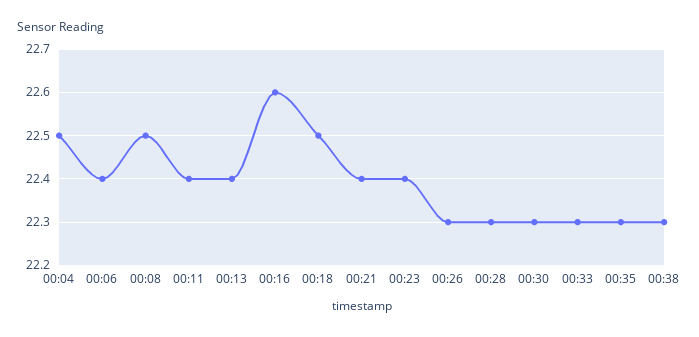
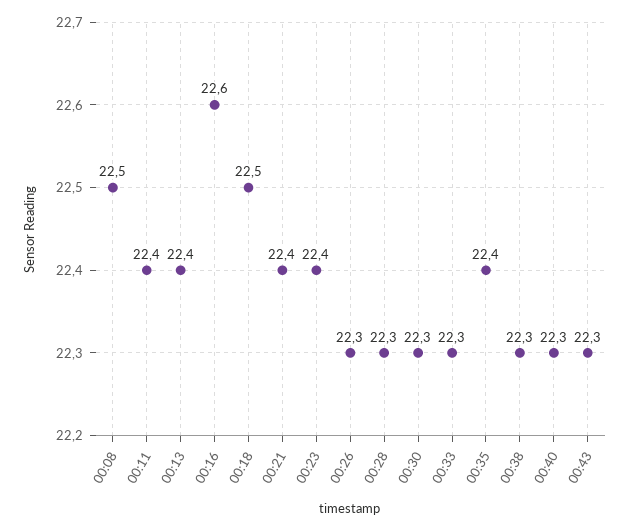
00:04: 22.5 -> none
00:06: 22.4 -> none
00:35: 22.3 -> 22.4
00:40: none -> 22.3
00:43: none -> 22.3

